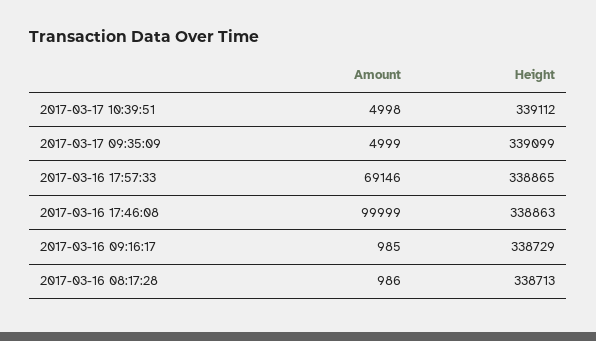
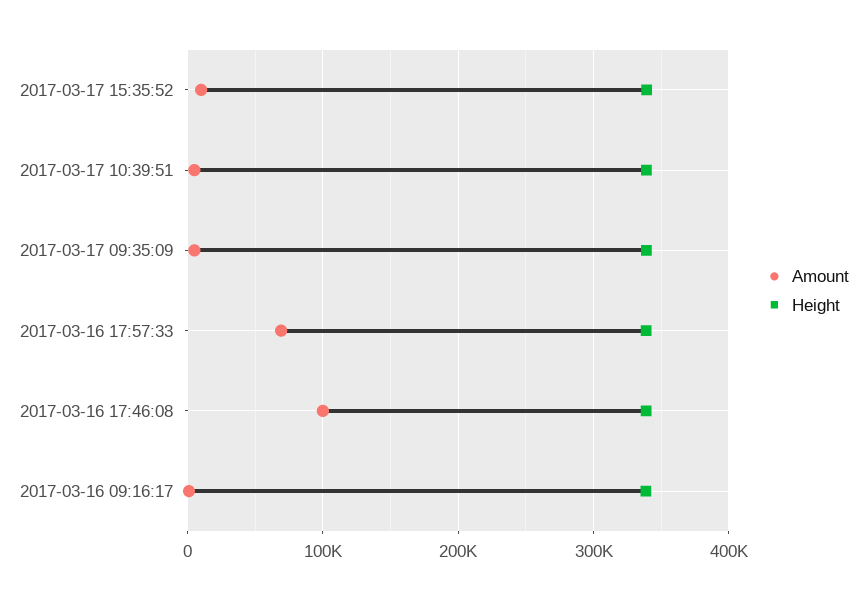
Amount, 2017-03-16 08:17:28: 986 -> none
Height, 2017-03-16 08:17:28: 338713 -> none
Amount, 2017-03-17 15:35:52: none -> 10000
Height, 2017-03-17 15:35:52: none -> 340000

